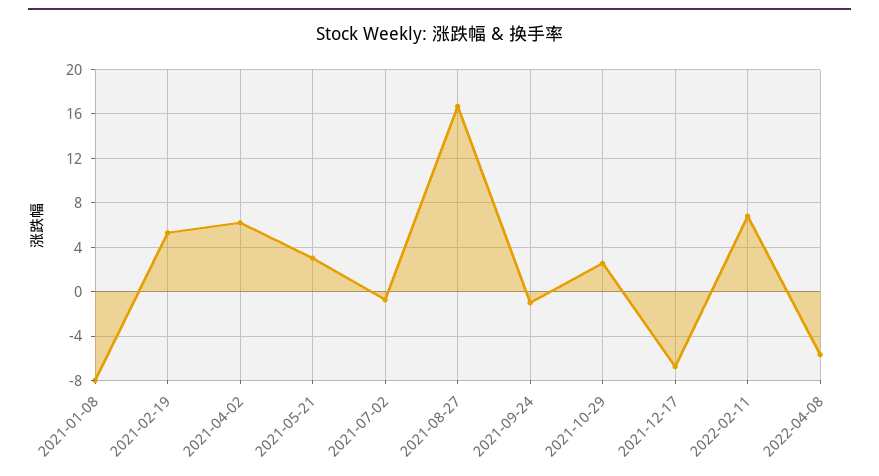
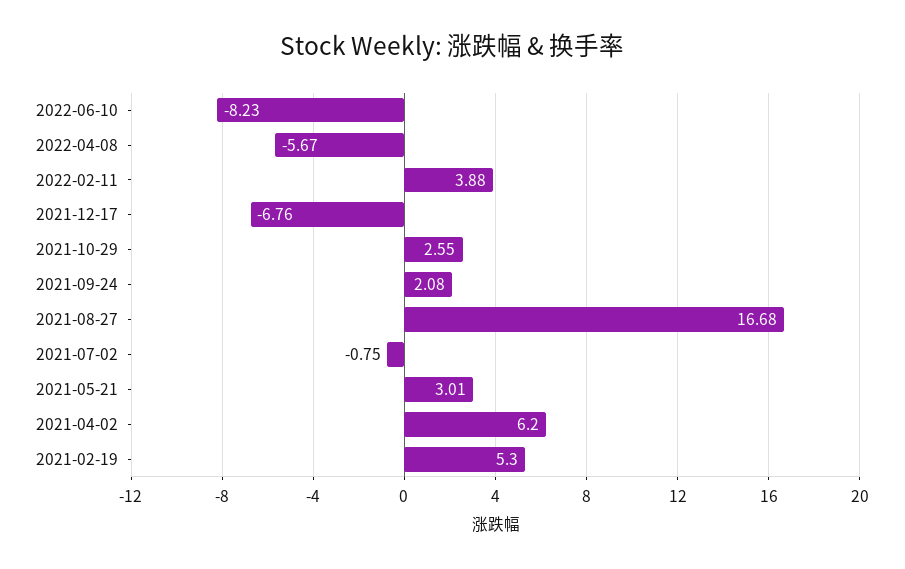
2021-01-08: -8 -> none
2021-09-24: -1 -> 2.08
2022-02-11: 7 -> 3.88
2022-06-10: none -> -8.23

